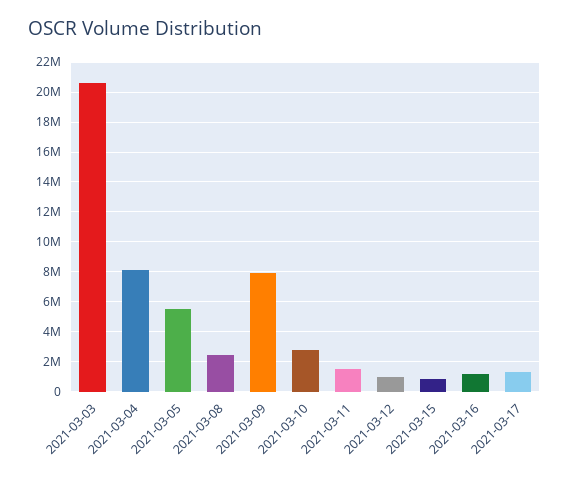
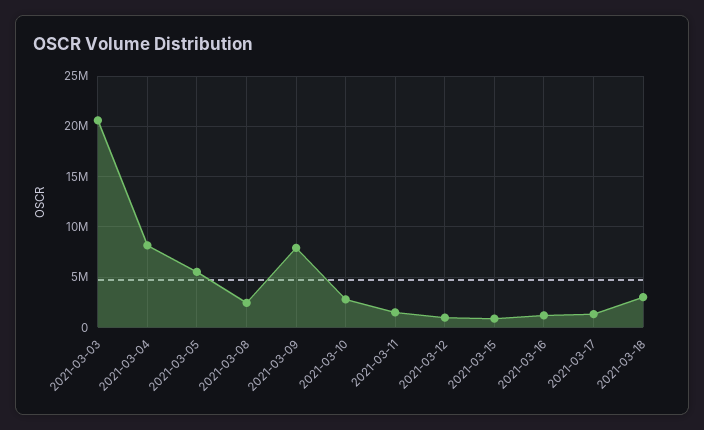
2021-03-18: none -> 3000000

